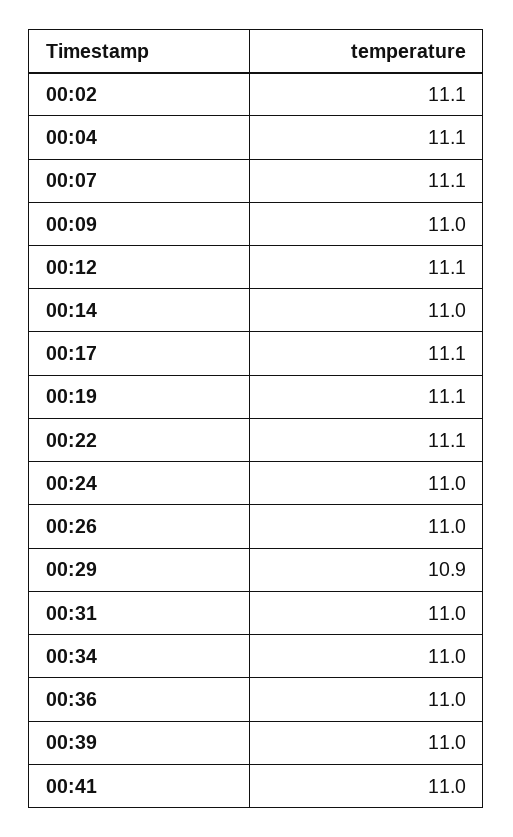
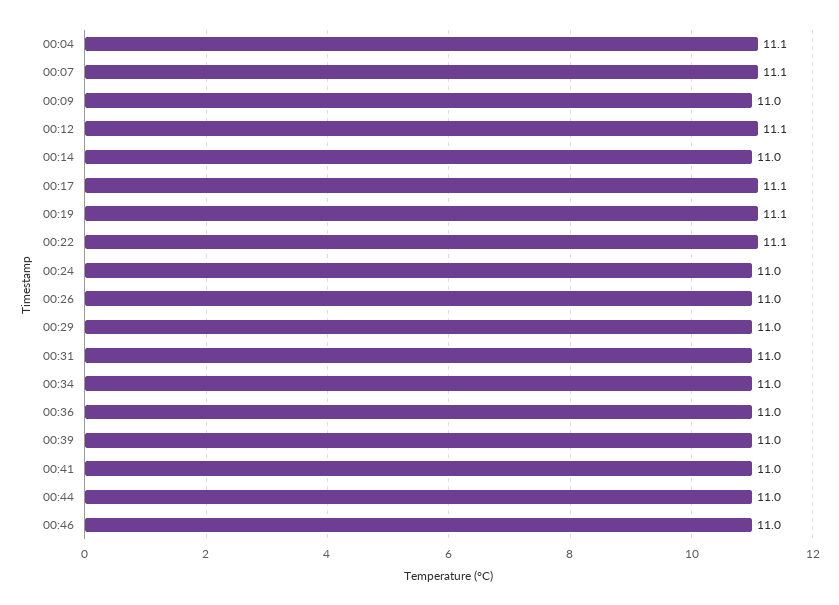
00:02: 11.1 -> none
00:29: 10.9 -> 11
00:44: none -> 11
00:46: none -> 11

